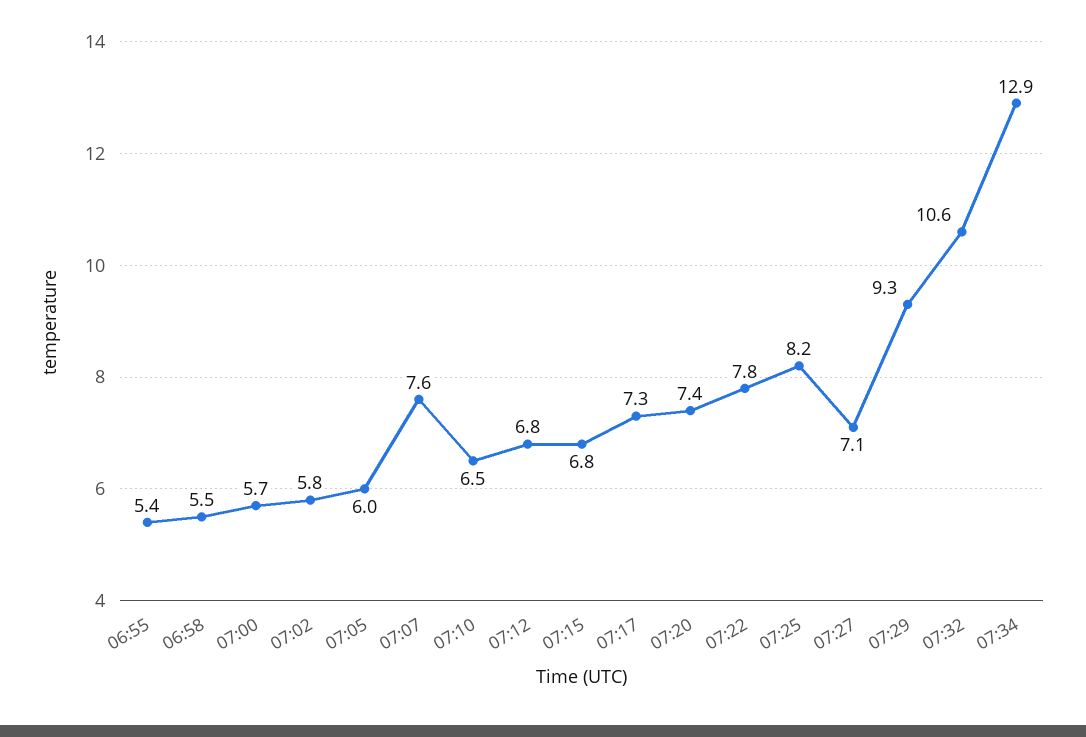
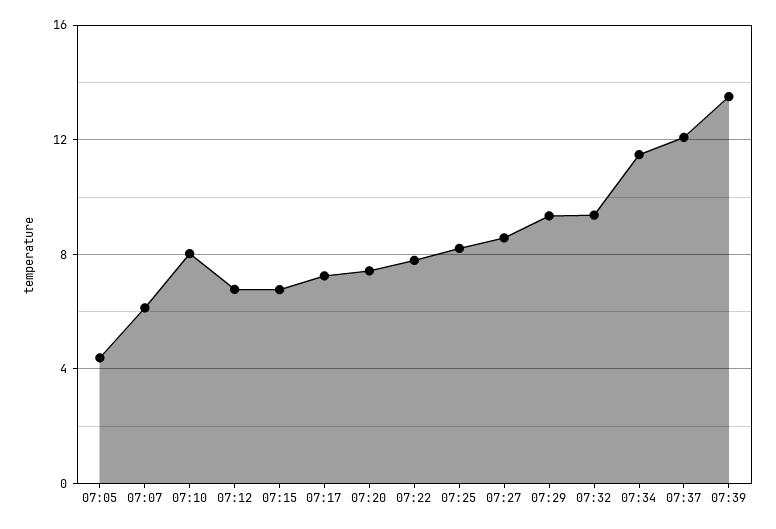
06:55: 5.4 -> none
06:58: 5.5 -> none
07:00: 5.7 -> none
07:02: 5.8 -> none
07:05: 6 -> 4.5
07:07: 7.6 -> 6
07:10: 6.5 -> 8
07:27: 7.1 -> 8.5
07:32: 10.6 -> 9.5
07:34: 12.9 -> 11.5
07:37: none -> 12
07:39: none -> 13.5

